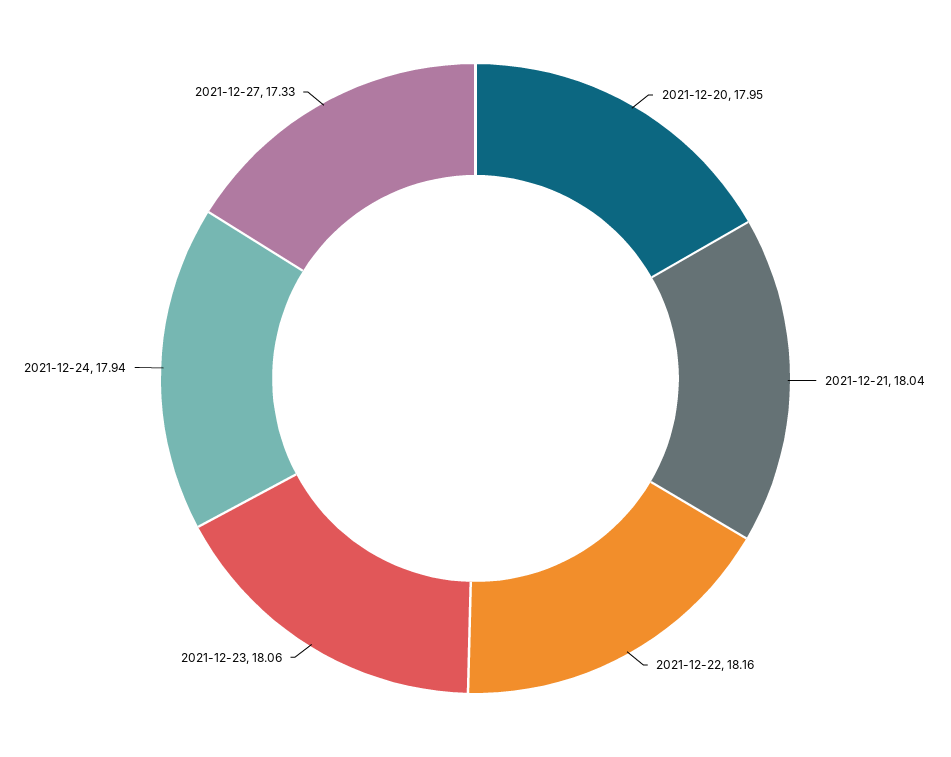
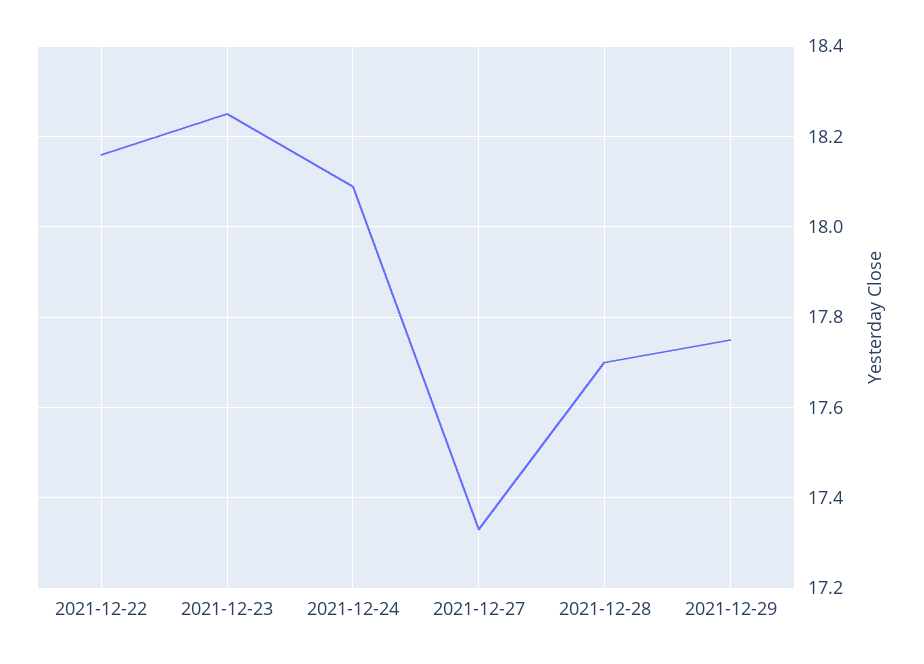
2021-12-20: 17.95 -> none
2021-12-21: 18.04 -> none
2021-12-23: 18.06 -> 18.25
2021-12-24: 17.94 -> 18.1
2021-12-28: none -> 17.7
2021-12-29: none -> 17.75

